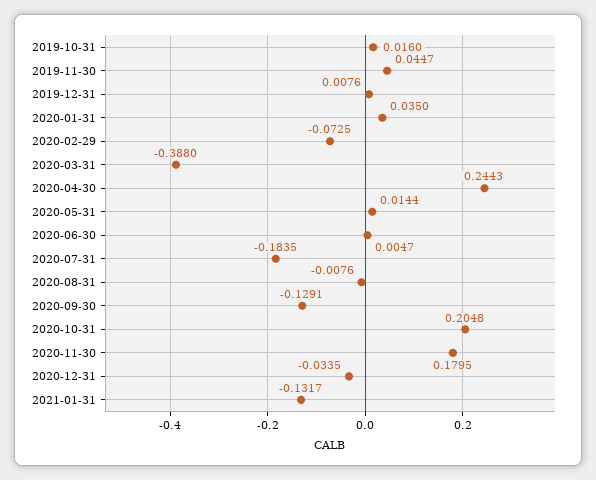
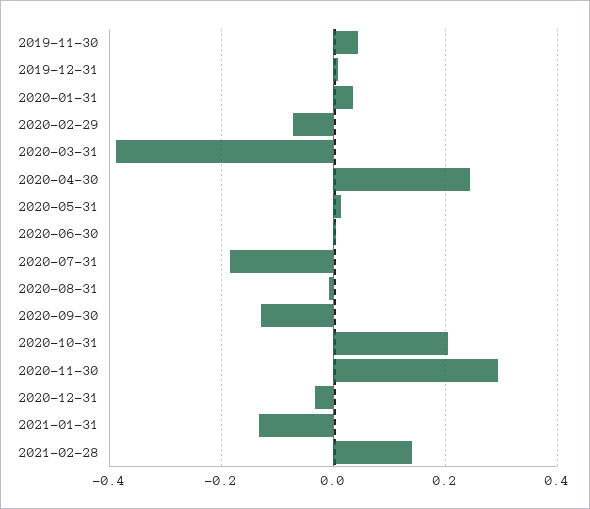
2019-10-31: 0.016 -> none
2020-11-30: 0.1795 -> 0.3
2021-02-28: none -> 0.14

